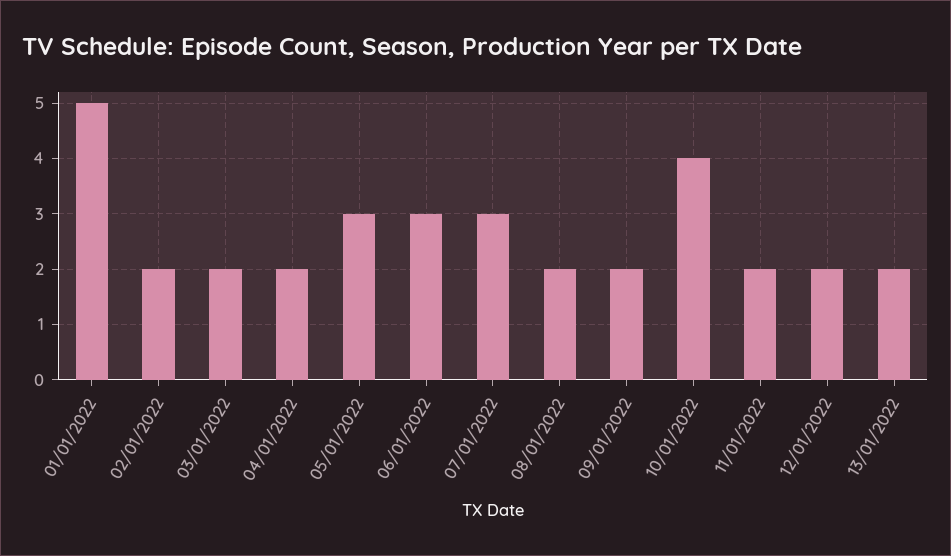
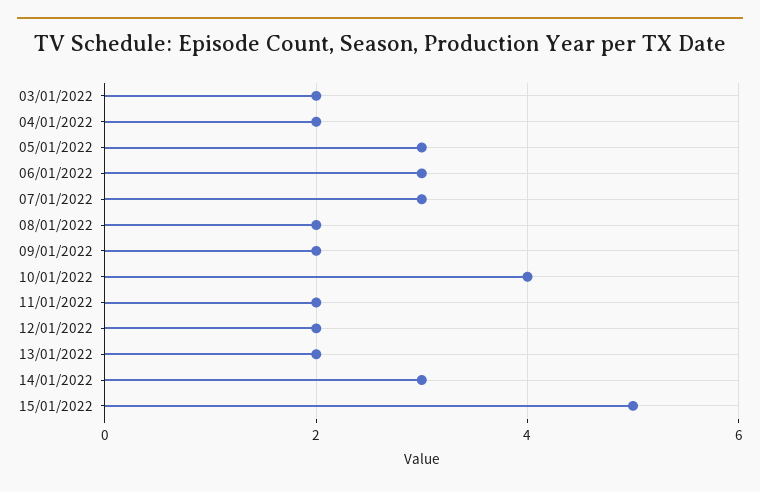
01/01/2022: 5 -> none
02/01/2022: 2 -> none
14/01/2022: none -> 3
15/01/2022: none -> 5

